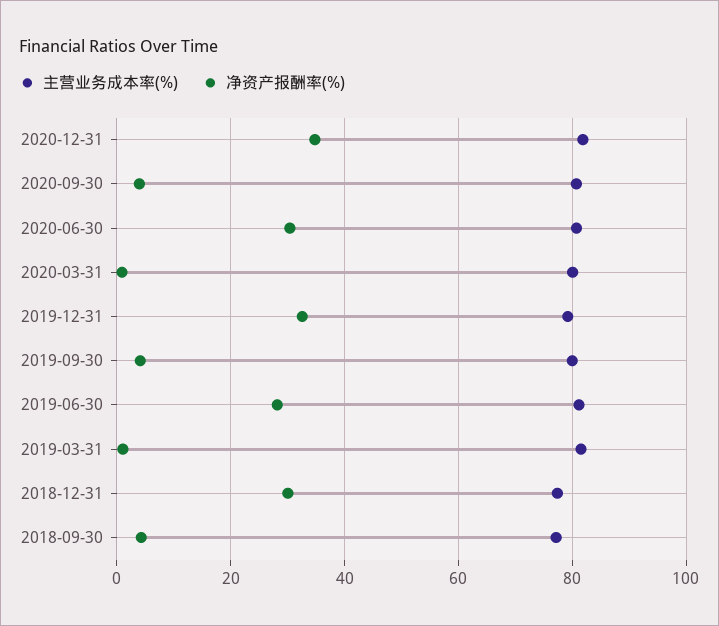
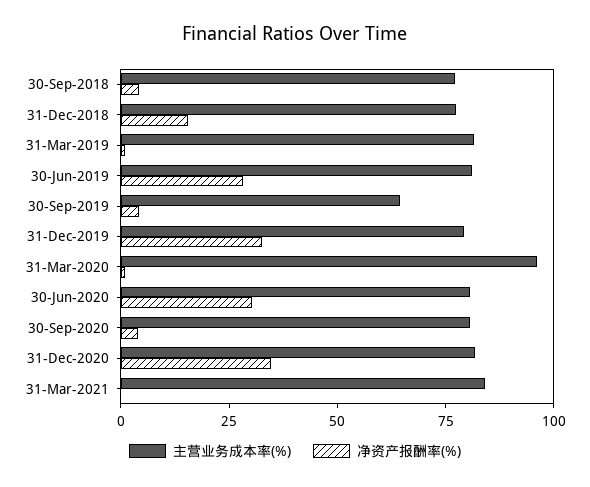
主营业务成本率(%), 2020-03-31: 80 -> 95
主营业务成本率(%), 2019-09-30: 80 -> 65
净资产报酬率(%), 2018-12-31: 30 -> 15
主营业务成本率(%), 31-Mar-2021: none -> 85
净资产报酬率(%), 31-Mar-2021: none -> 0

